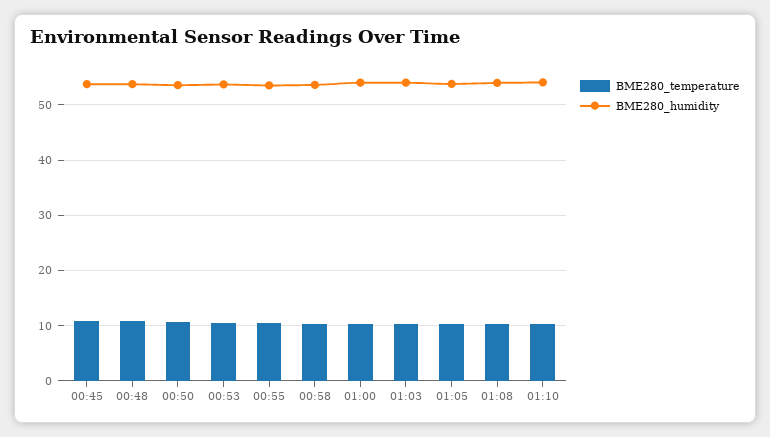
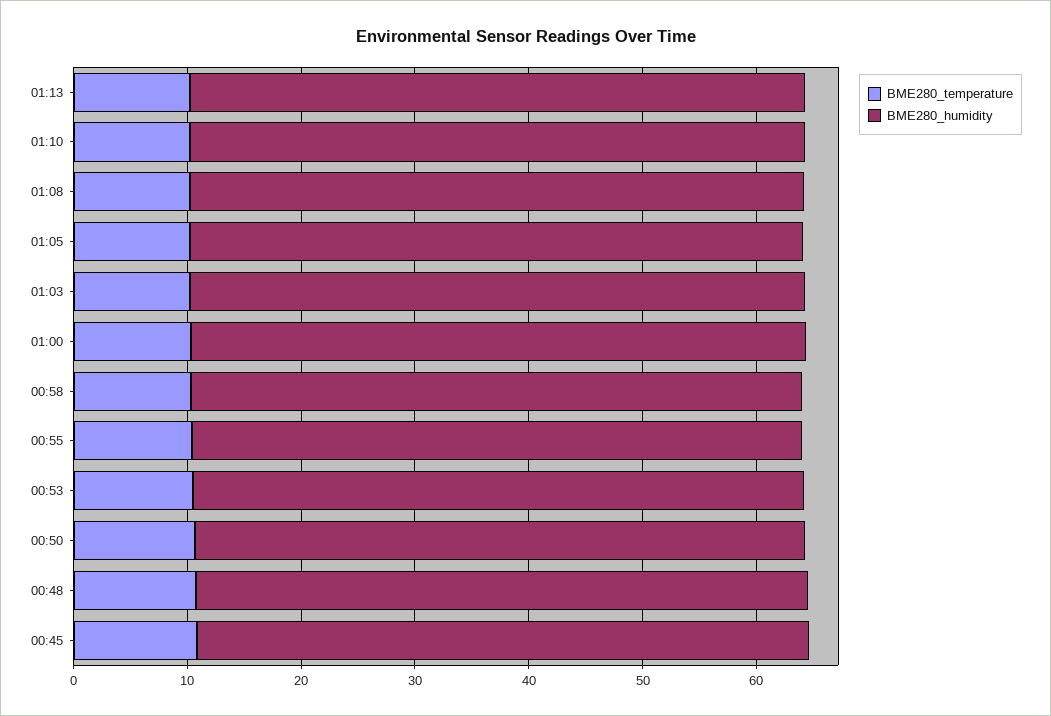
BME280_temperature, 01:13: none -> 10
BME280_humidity, 01:13: none -> 54

